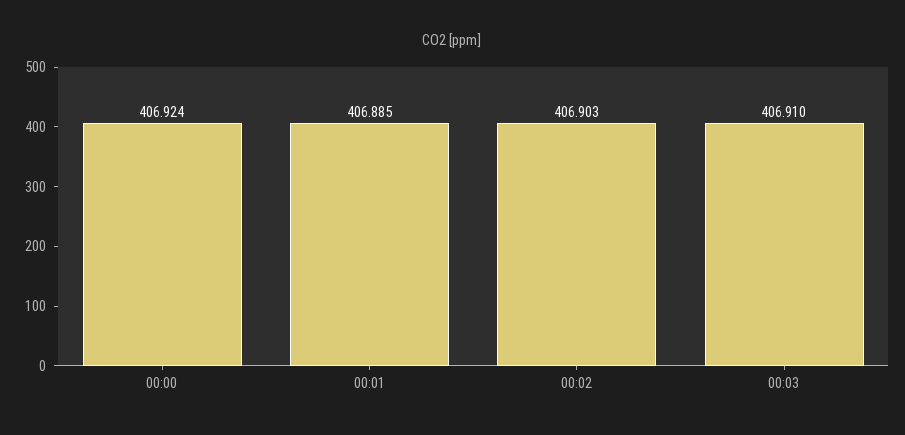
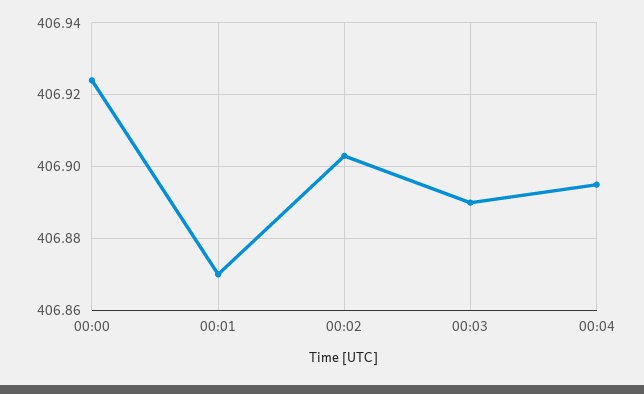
00:01: 406.885 -> 406.87
00:03: 406.91 -> 406.89
00:04: none -> 406.895

